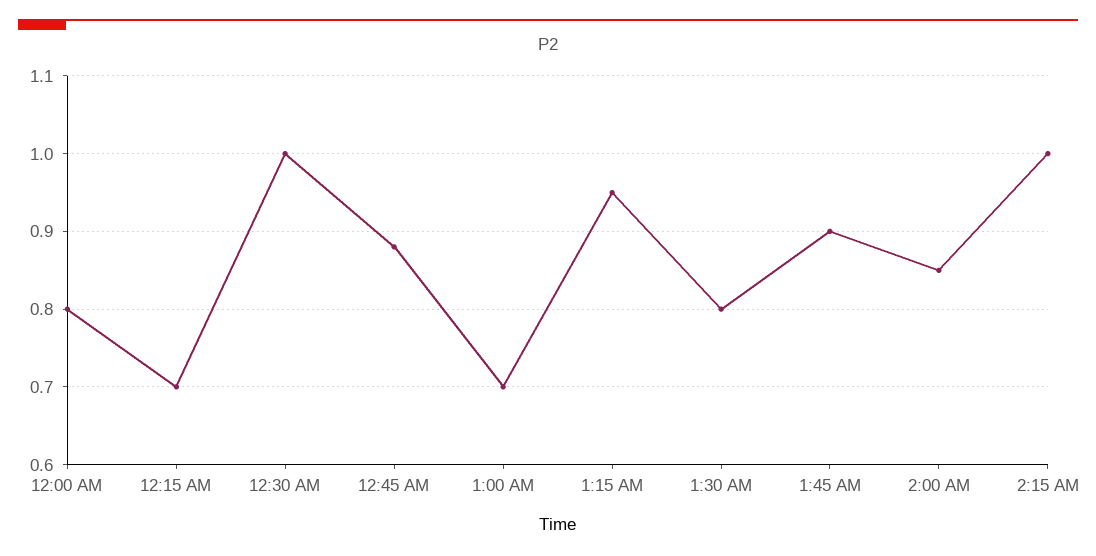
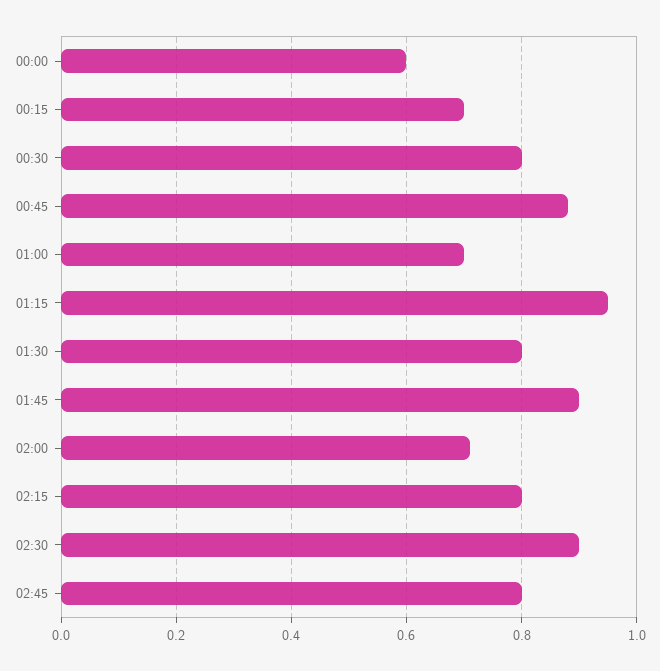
12:00 AM: 0.8 -> 0.6
12:30 AM: 1 -> 0.8
2:00 AM: 0.85 -> 0.7
2:15 AM: 1 -> 0.8
02:30: none -> 0.9
02:45: none -> 0.8

